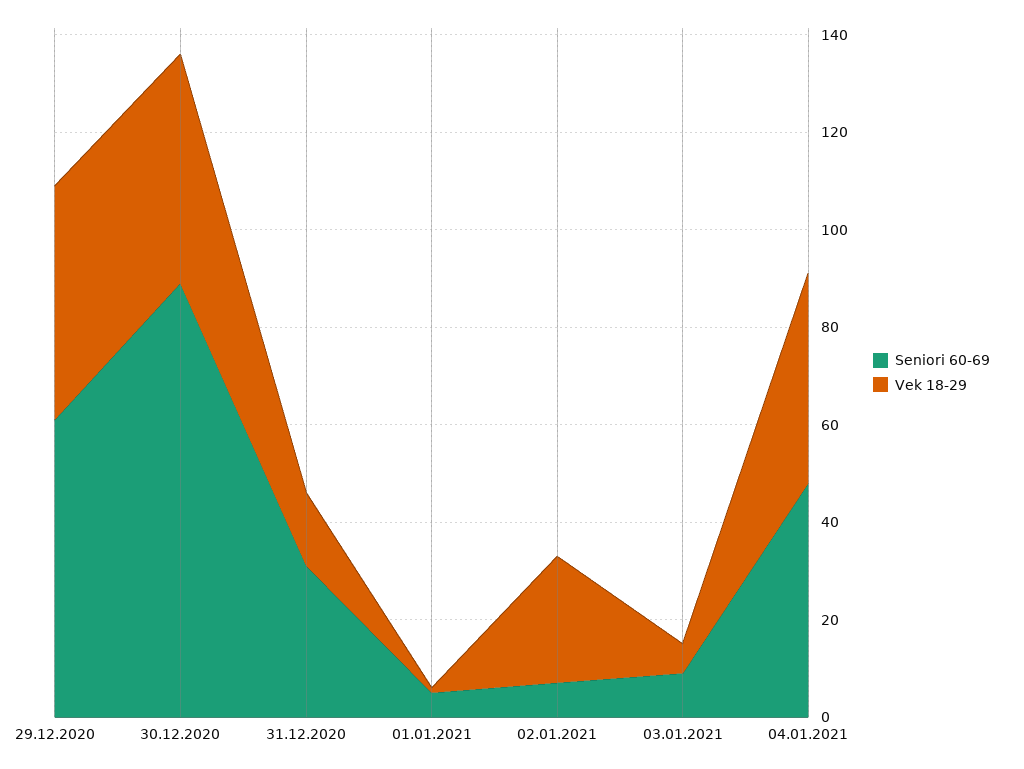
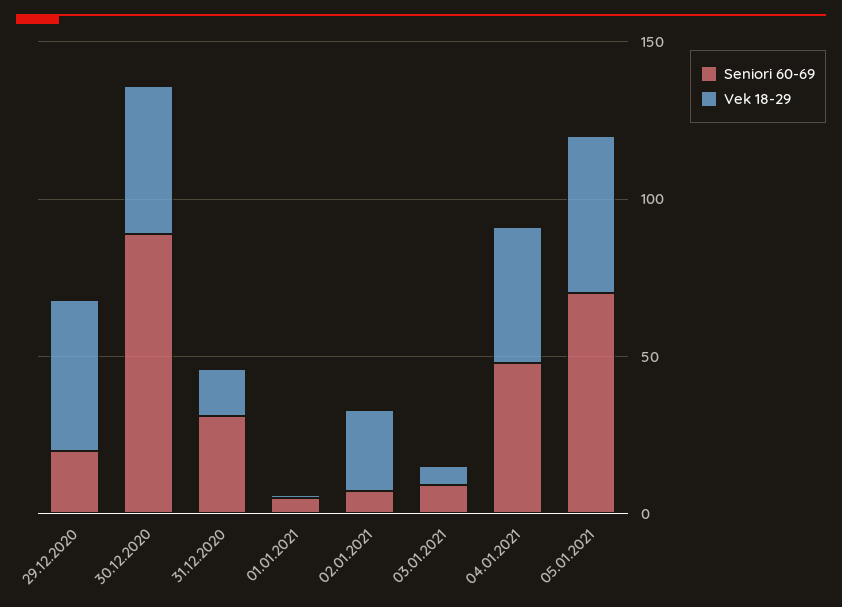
Seniori 60-69, 29.12.2020: 60 -> 20
Seniori 60-69, 05.01.2021: none -> 70
Vek 18-29, 05.01.2021: none -> 50

